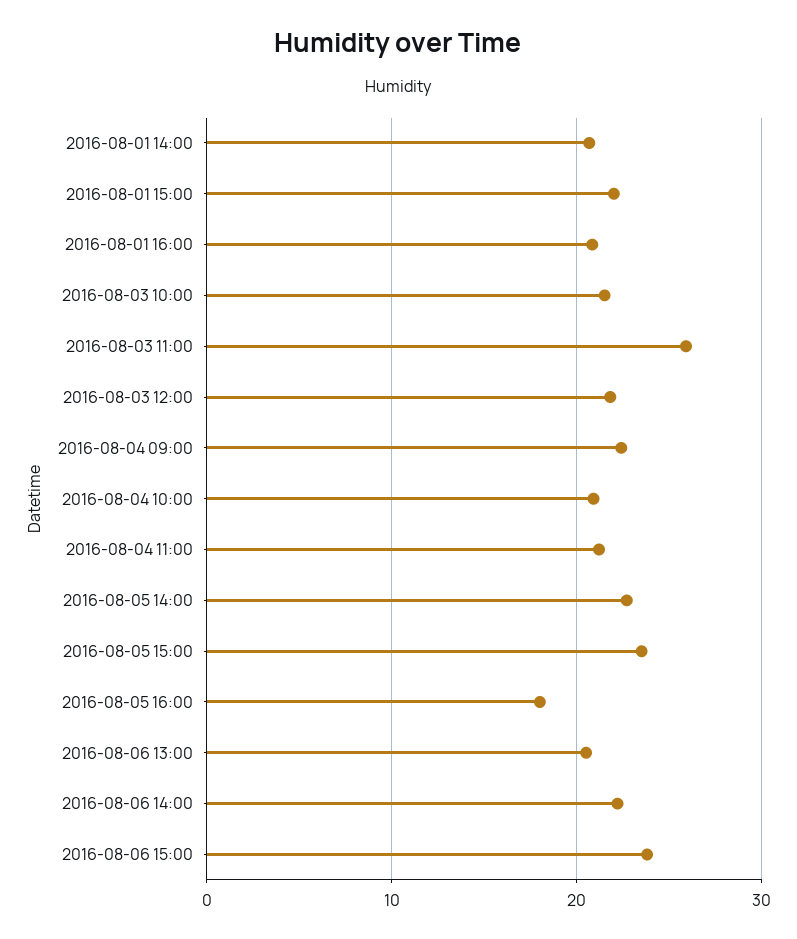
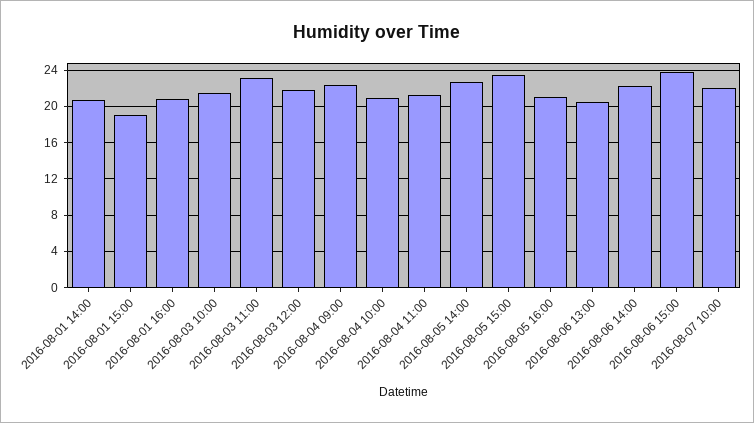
2016-08-01 15:00: 22 -> 19
2016-08-03 11:00: 26 -> 23
2016-08-05 16:00: 18 -> 21
2016-08-07 10:00: none -> 22

